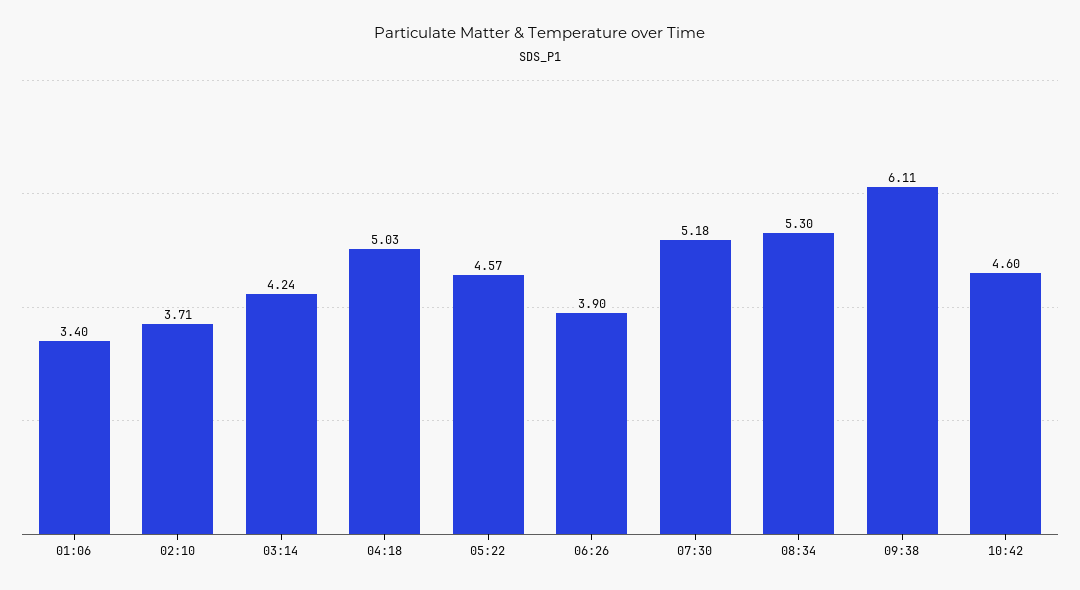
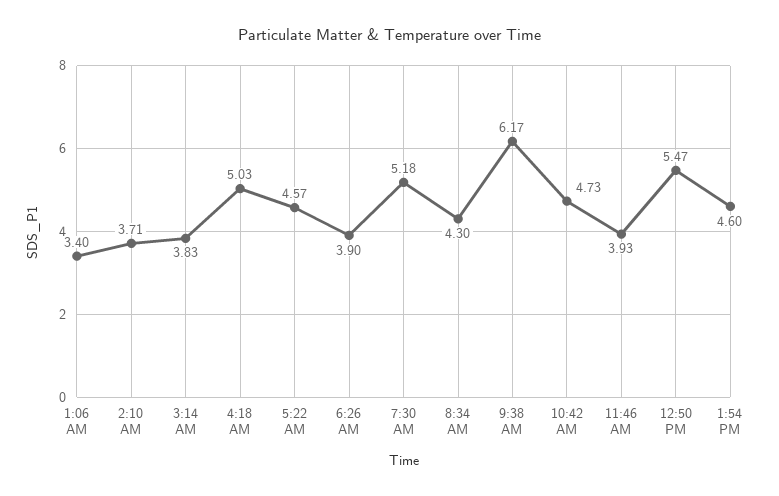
03:14: 4.24 -> 3.83
08:34: 5.3 -> 4.3
09:38: 6.11 -> 6.17
10:42: 4.6 -> 4.73
11:46 AM: none -> 3.93
12:50 PM: none -> 5.47
1:54 PM: none -> 4.6

